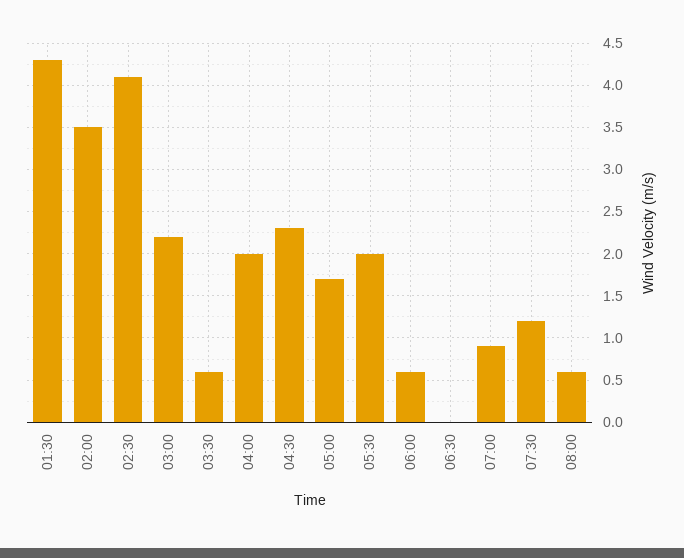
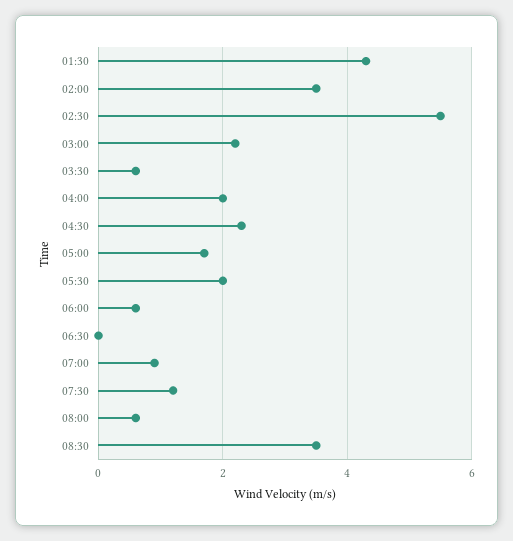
02:30: 4.1 -> 5.5
08:30: none -> 3.5

